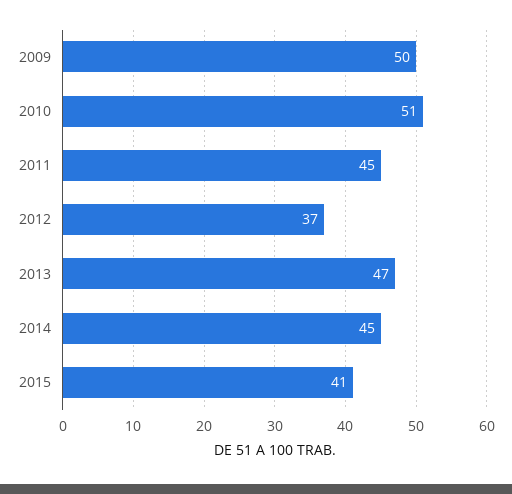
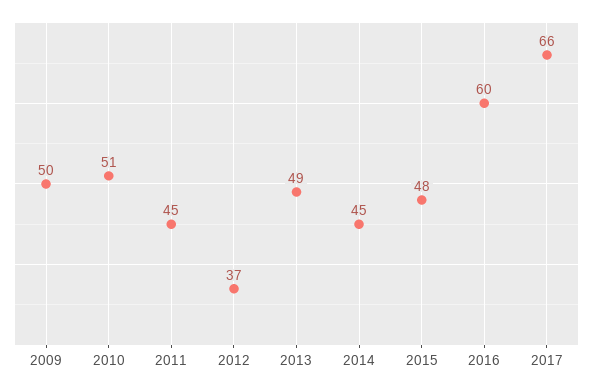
2013: 47 -> 49
2015: 41 -> 48
2016: none -> 60
2017: none -> 66

